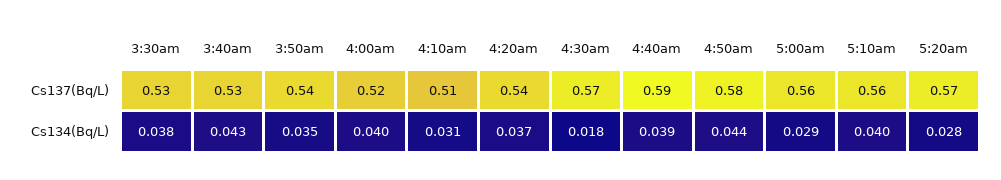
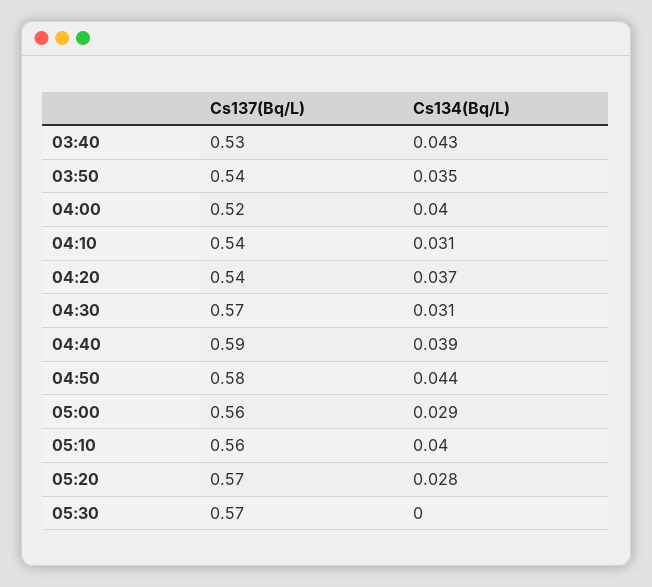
3:30am, Cs137(Bq/L): 0.53 -> none
4:10am, Cs137(Bq/L): 0.51 -> 0.54
3:30am, Cs134(Bq/L): 0.038 -> none
4:30am, Cs134(Bq/L): 0.018 -> 0.031
05:30, Cs137(Bq/L): none -> 0.57
05:30, Cs134(Bq/L): none -> 0

